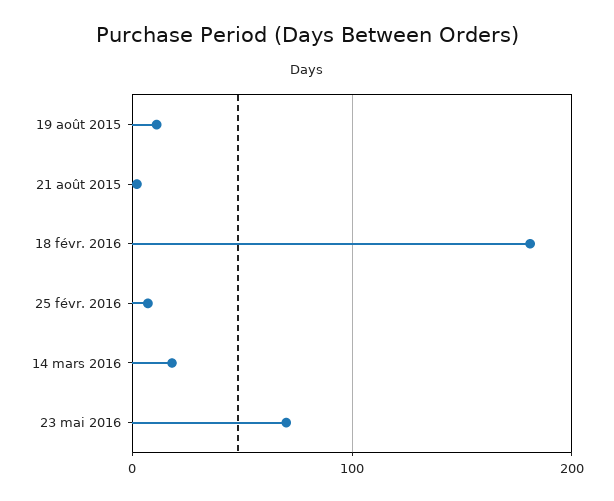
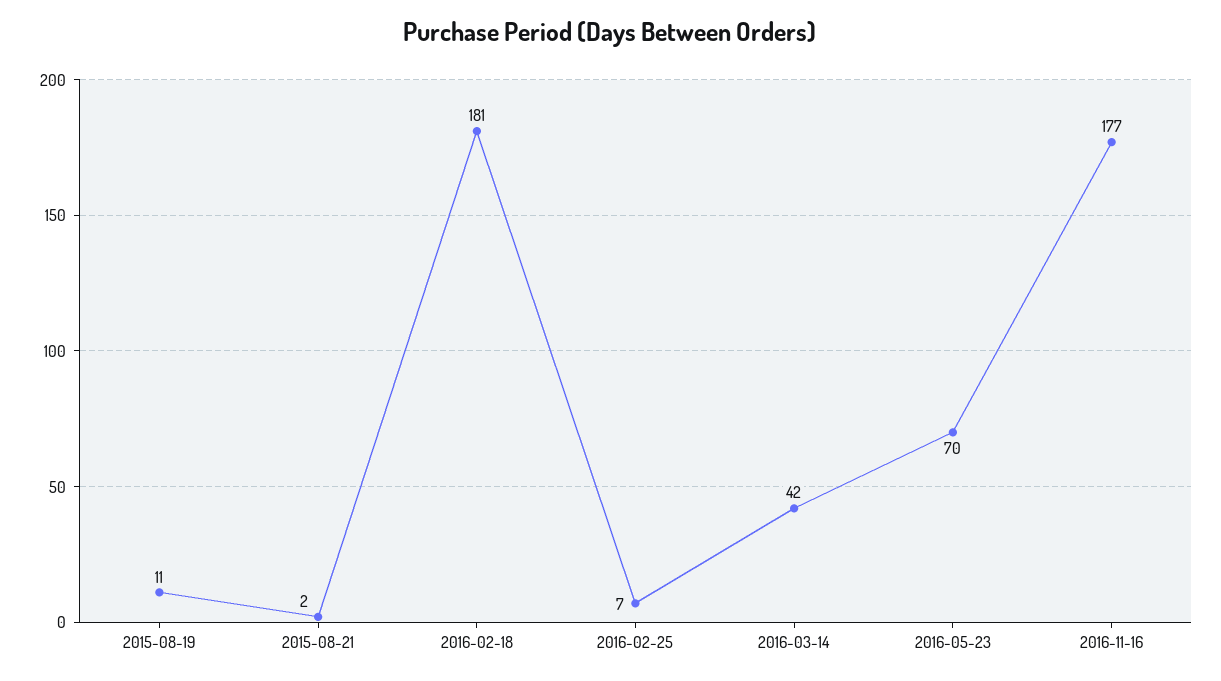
14 mars 2016: 20 -> 42
2016-11-16: none -> 177

